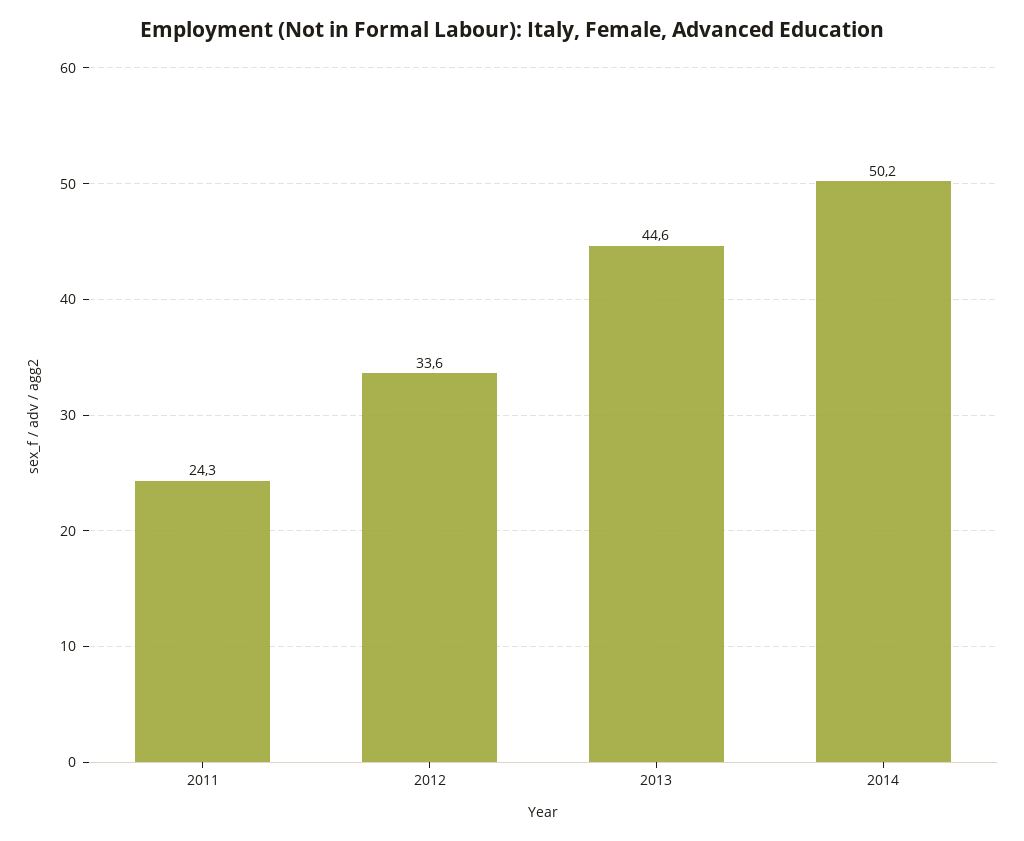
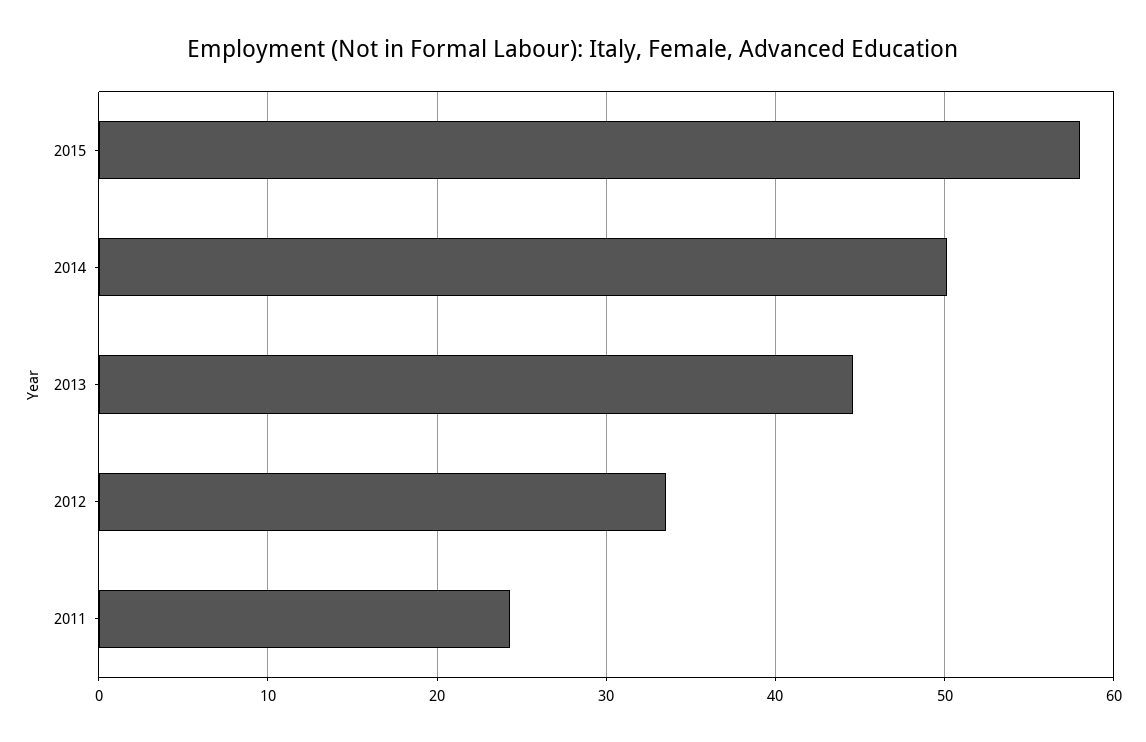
2015: none -> 58

